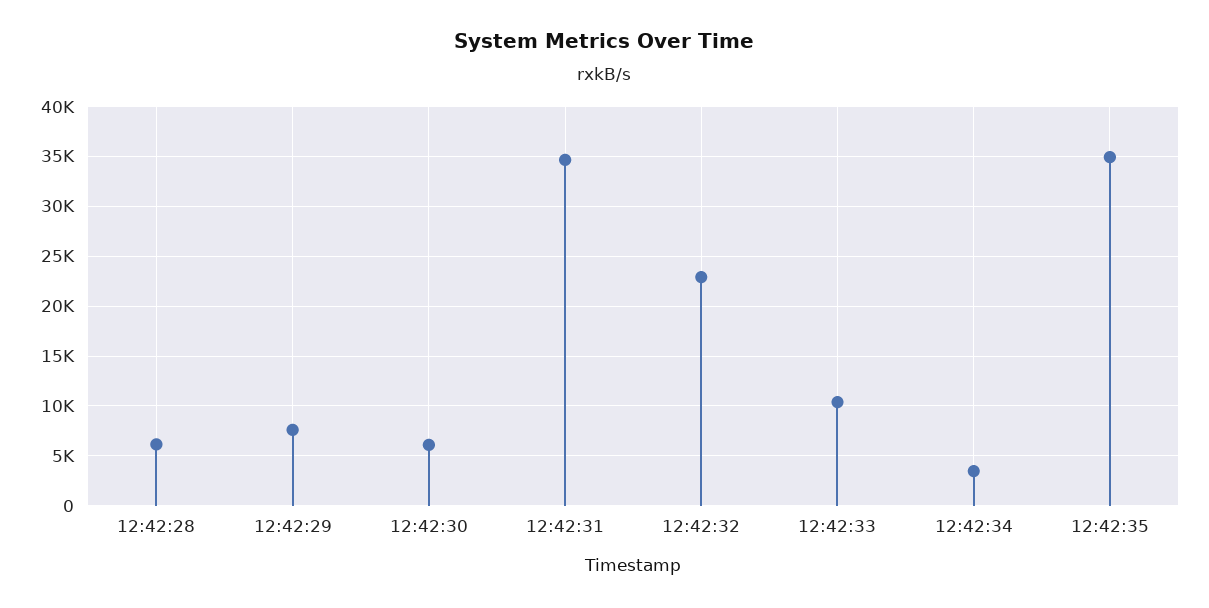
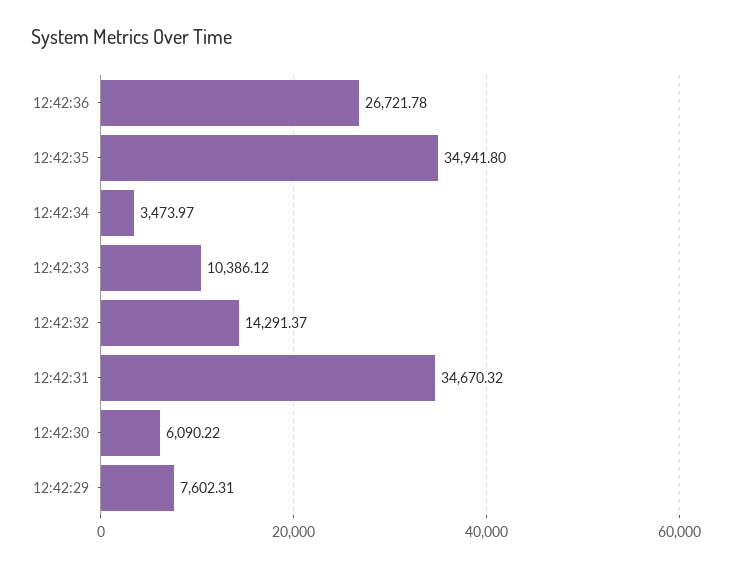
12:42:28: 6000 -> none
12:42:32: 23000 -> 14291.37
12:42:36: none -> 26721.78

